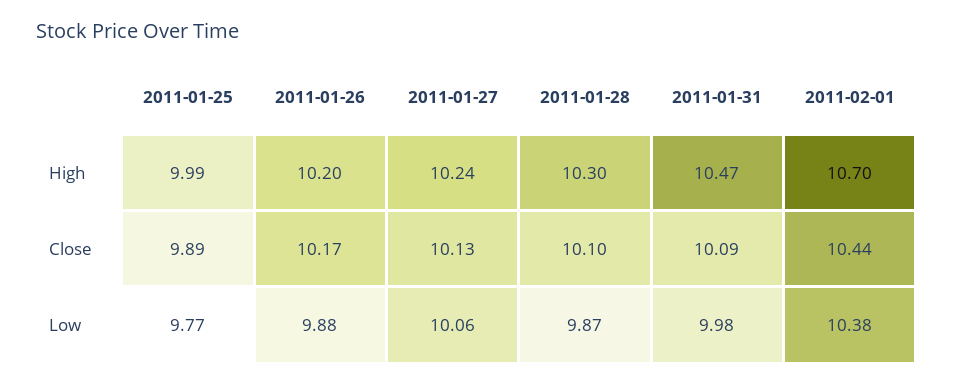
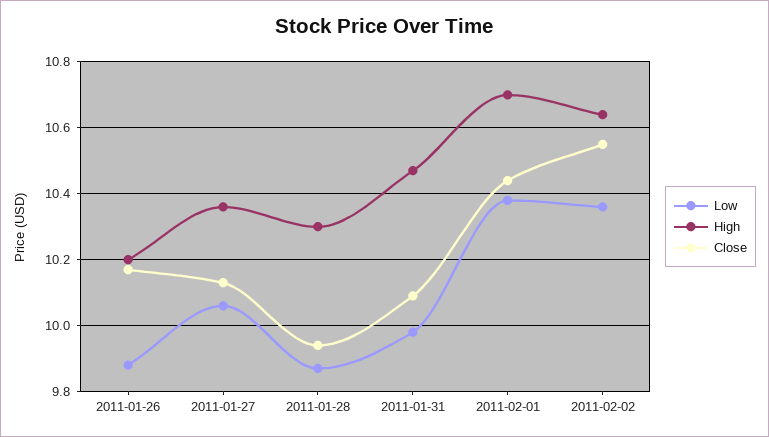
High, 2011-01-25: 9.99 -> none
High, 2011-01-27: 10.24 -> 10.35
Close, 2011-01-25: 9.89 -> none
Close, 2011-01-28: 10.1 -> 9.95
Low, 2011-01-25: 9.77 -> none
Low, 2011-02-02: none -> 10.35
High, 2011-02-02: none -> 10.65
Close, 2011-02-02: none -> 10.55

